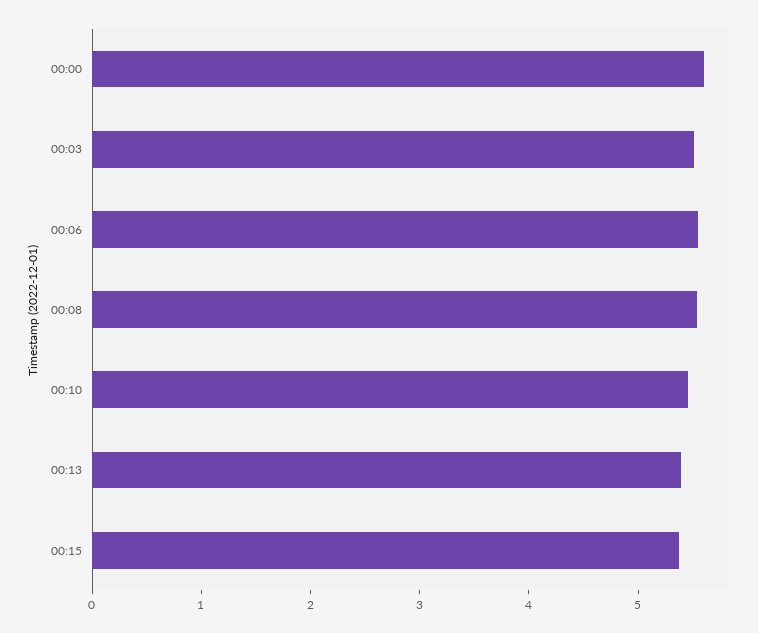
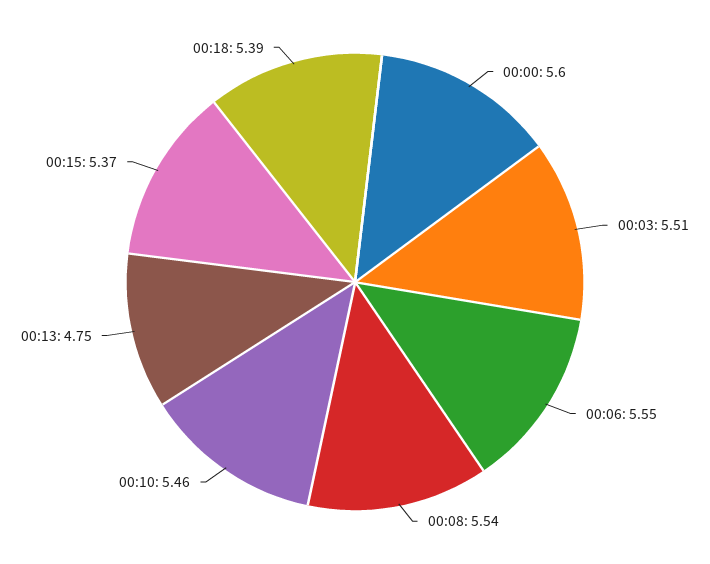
00:13: 5.4 -> 4.75
00:18: none -> 5.39

